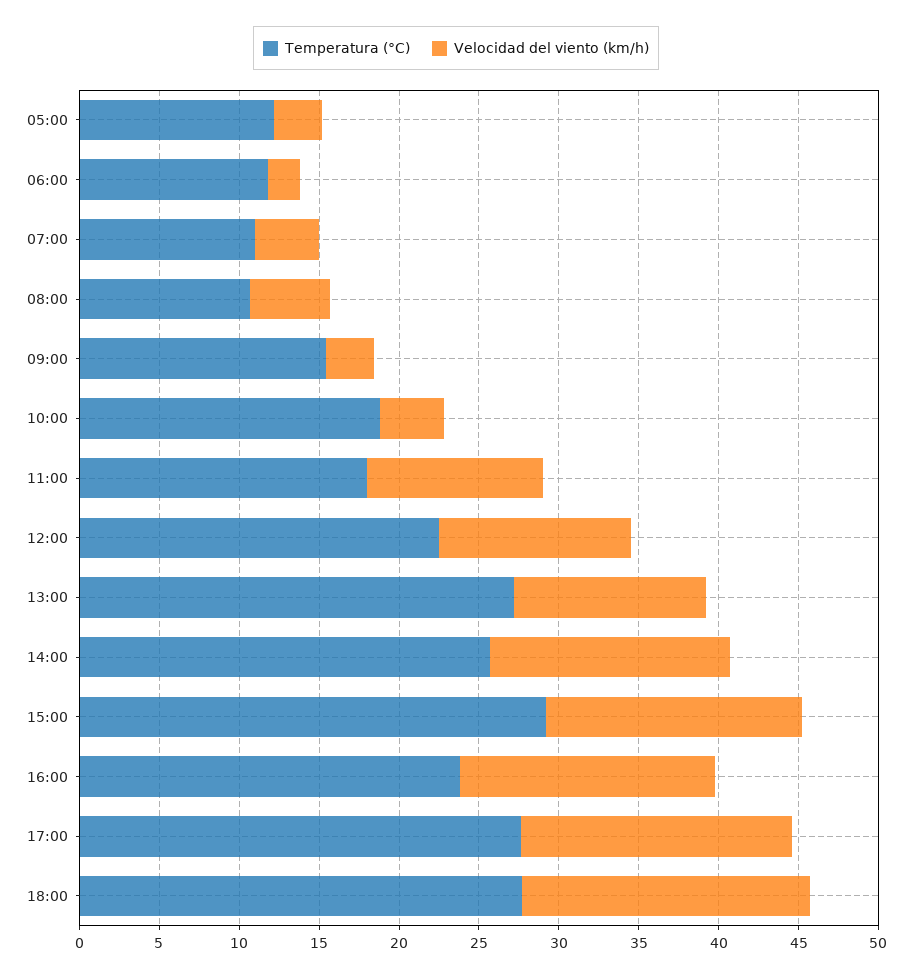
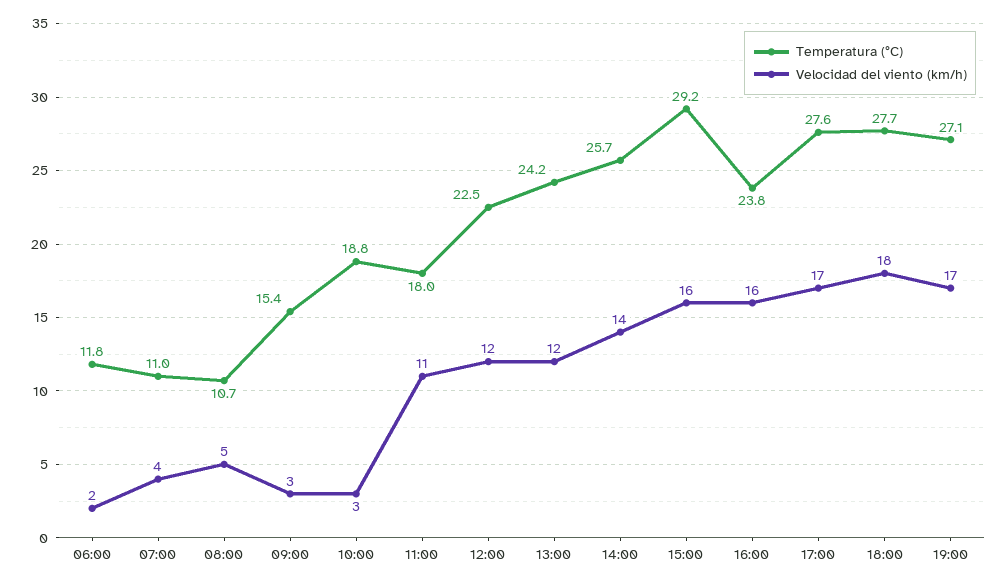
Temperatura (°C), 05:00: 12 -> none
Velocidad del viento (km/h), 05:00: 3 -> none
Velocidad del viento (km/h), 10:00: 4 -> 3
Temperatura (°C), 13:00: 27 -> 24.2
Velocidad del viento (km/h), 14:00: 15 -> 14
Temperatura (°C), 19:00: none -> 27.1
Velocidad del viento (km/h), 19:00: none -> 17

